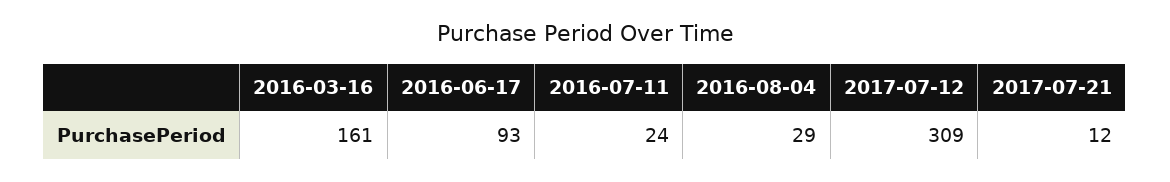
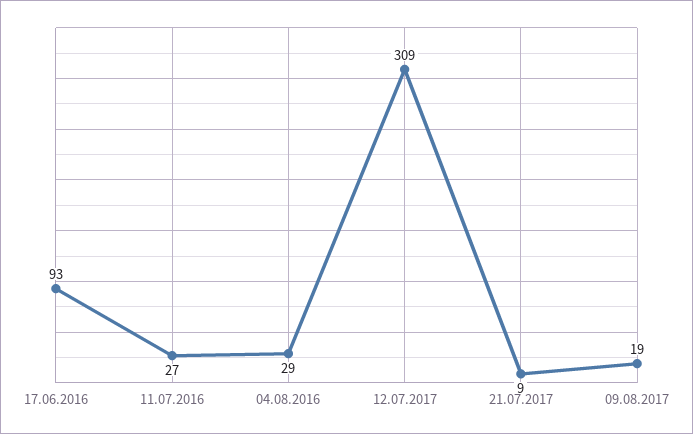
2016-03-16: 161 -> none
2016-07-11: 24 -> 27
2017-07-21: 12 -> 9
09.08.2017: none -> 19

